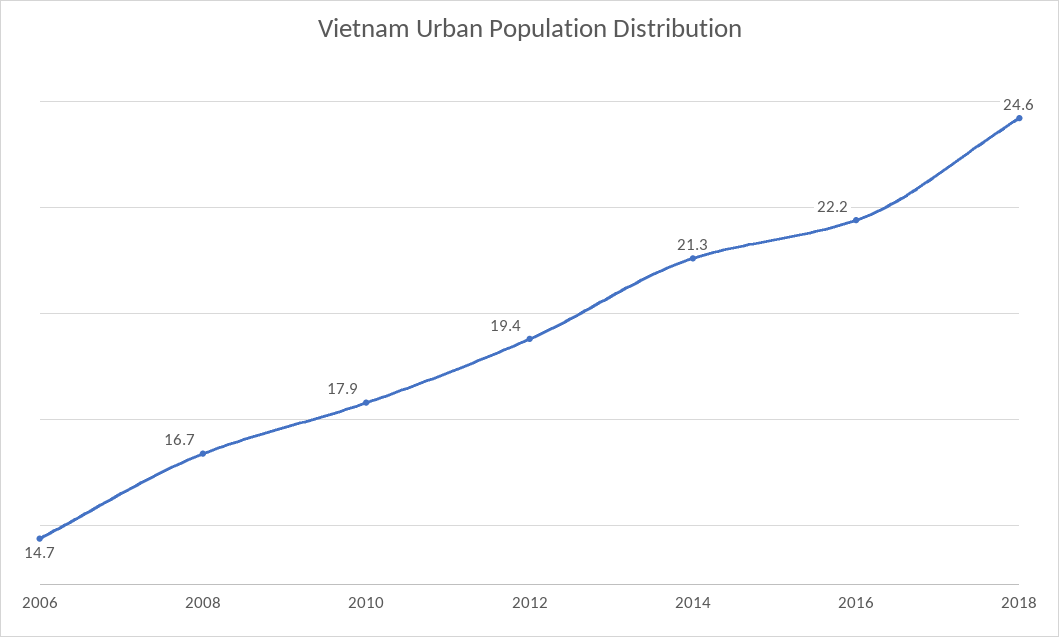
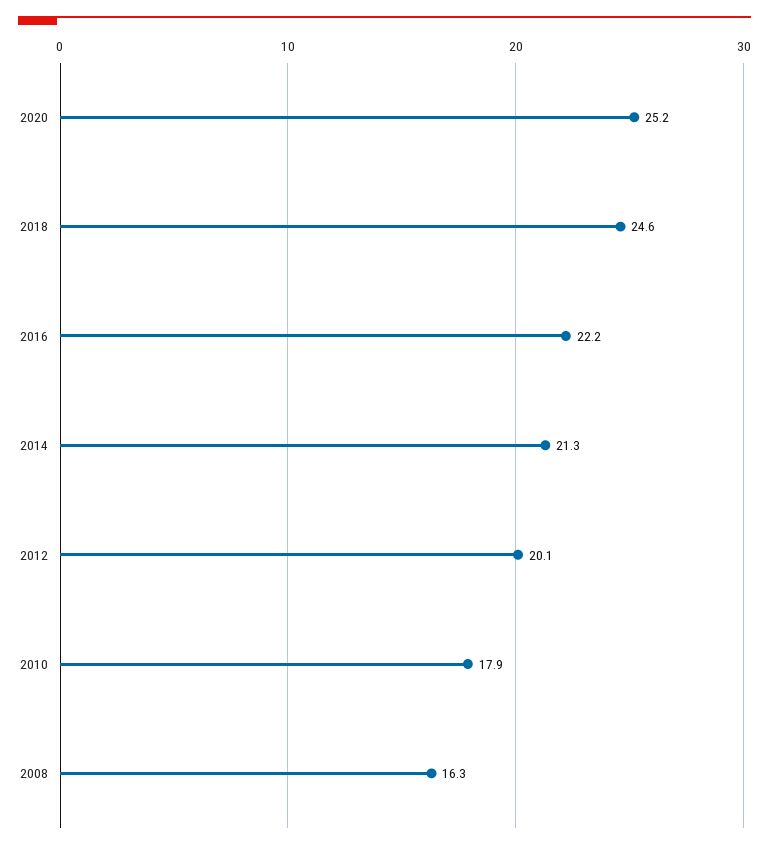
2006: 14.7 -> none
2008: 16.7 -> 16.3
2012: 19.4 -> 20.1
2020: none -> 25.2

